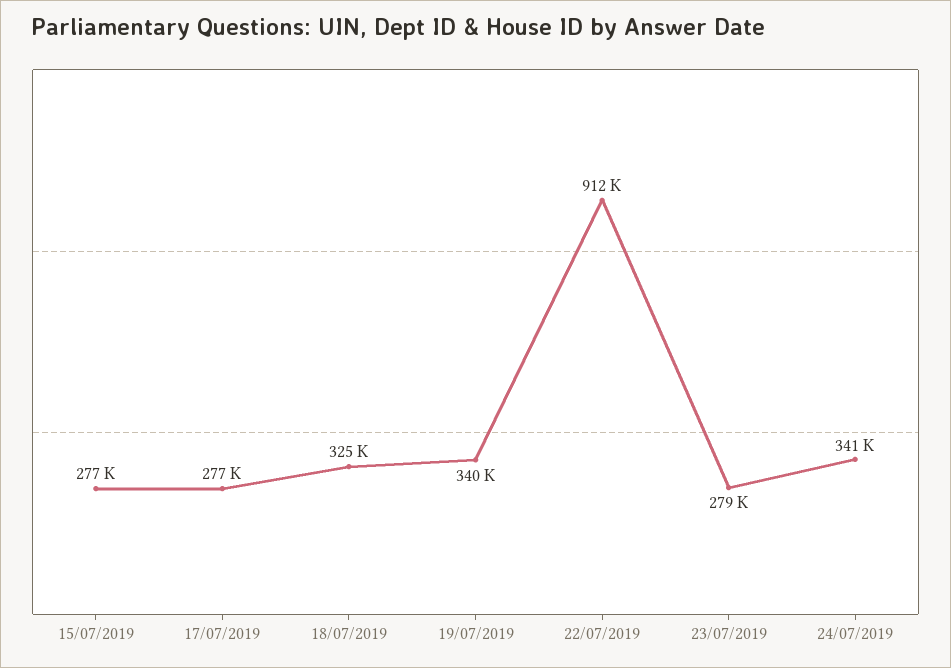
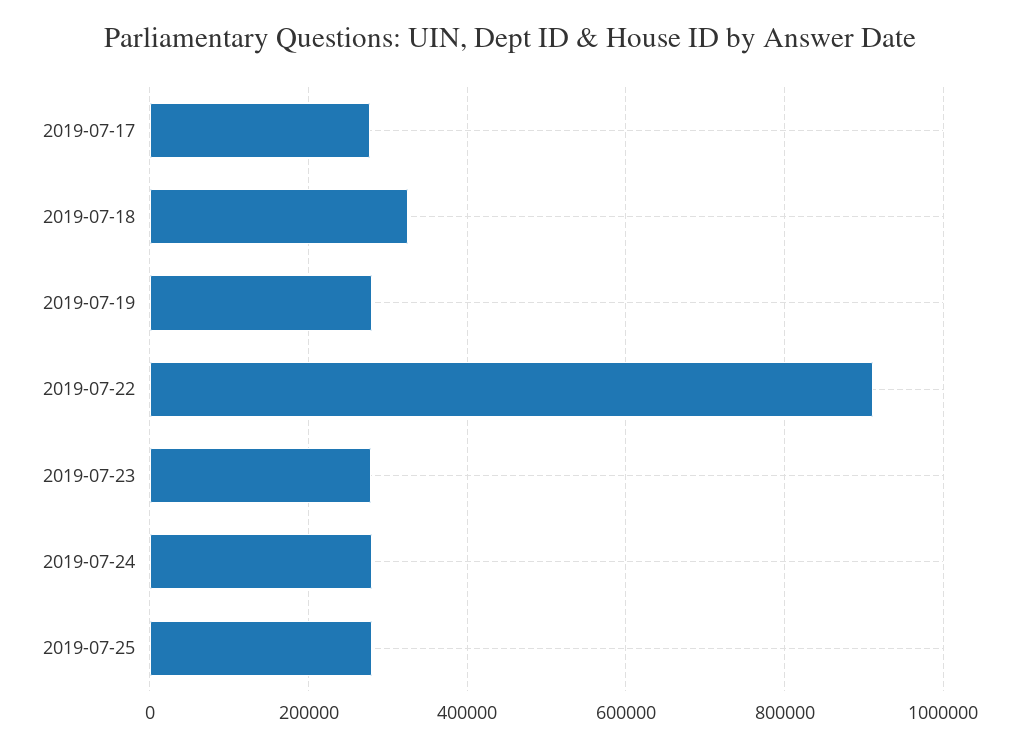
15/07/2019: 277000 -> none
19/07/2019: 340000 -> 280000
24/07/2019: 341000 -> 280000
2019-07-25: none -> 280000

